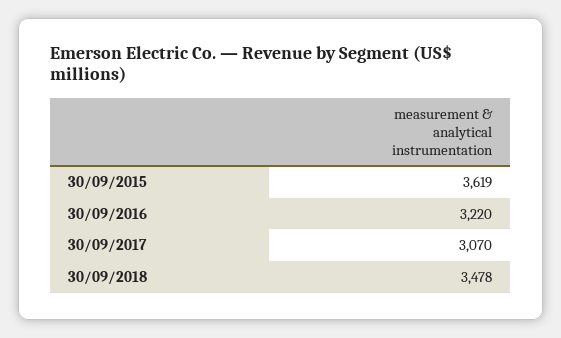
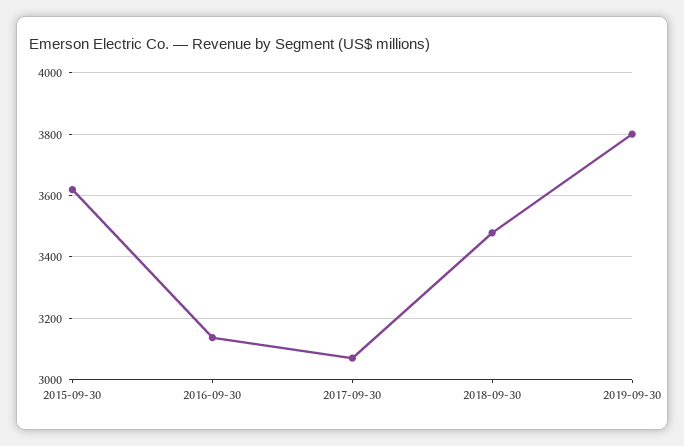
30/09/2016: 3220 -> 3140
2019-09-30: none -> 3800

